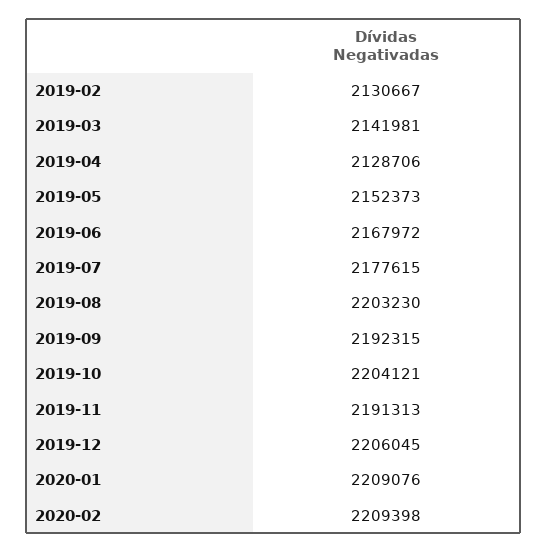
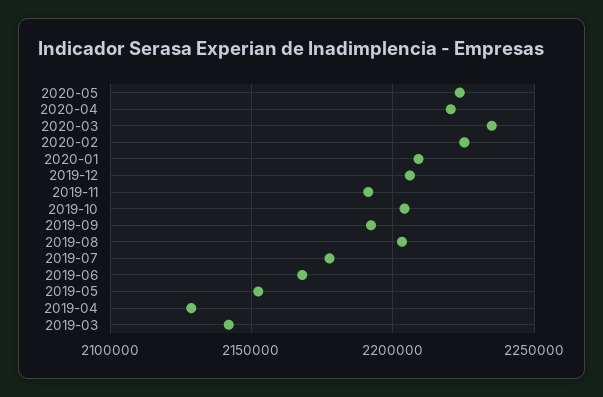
2019-02: 2130667 -> none
2020-02: 2209398 -> 2225000
2020-05: none -> 2225000
2020-04: none -> 2220000
2020-03: none -> 2235000

